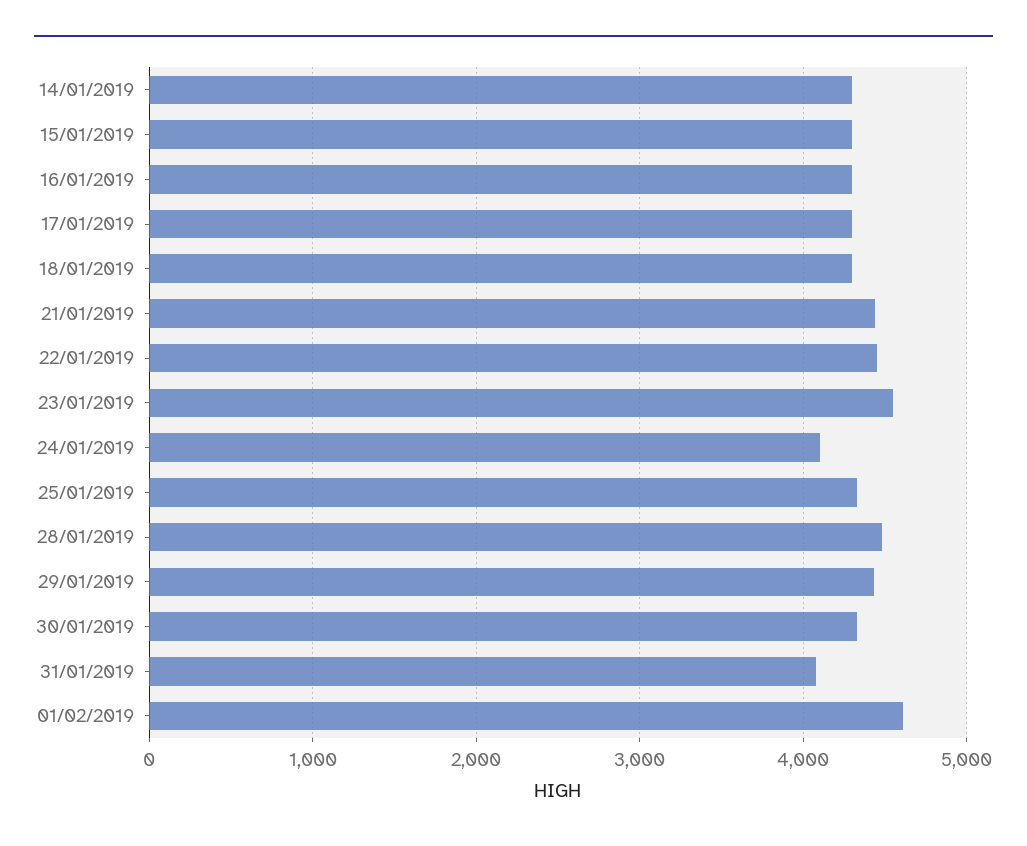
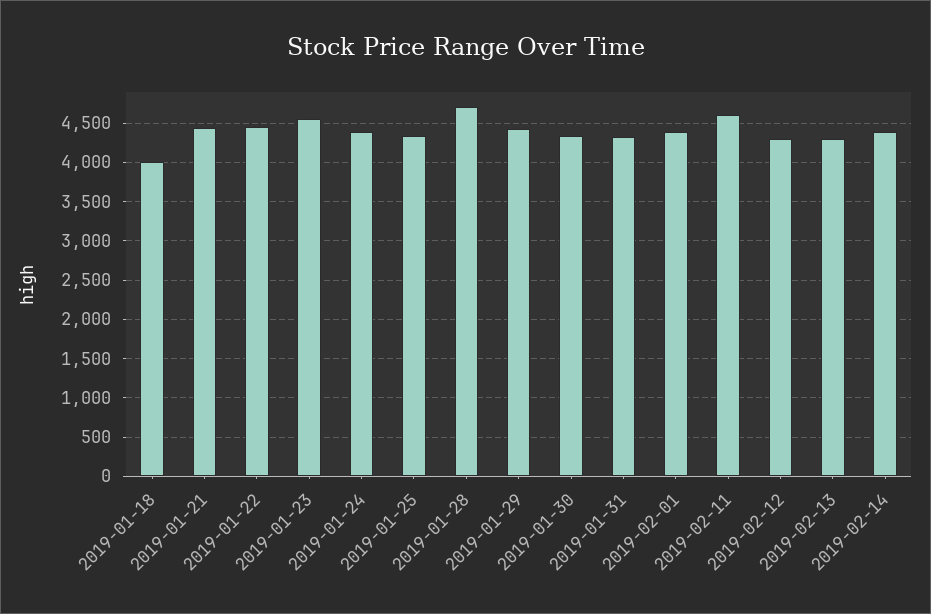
14/01/2019: 4300 -> none
15/01/2019: 4300 -> none
16/01/2019: 4300 -> none
17/01/2019: 4300 -> none
18/01/2019: 4300 -> 4000
24/01/2019: 4100 -> 4400
28/01/2019: 4500 -> 4700
31/01/2019: 4100 -> 4300
01/02/2019: 4600 -> 4400
2019-02-11: none -> 4600
2019-02-12: none -> 4300
2019-02-13: none -> 4300
2019-02-14: none -> 4400

